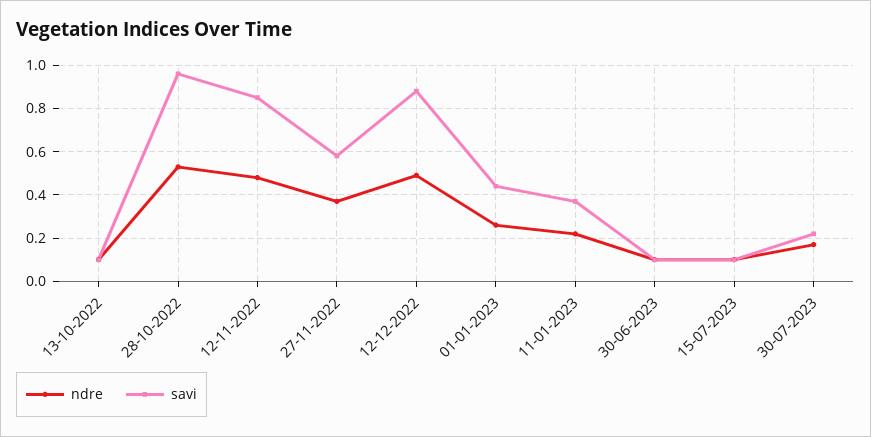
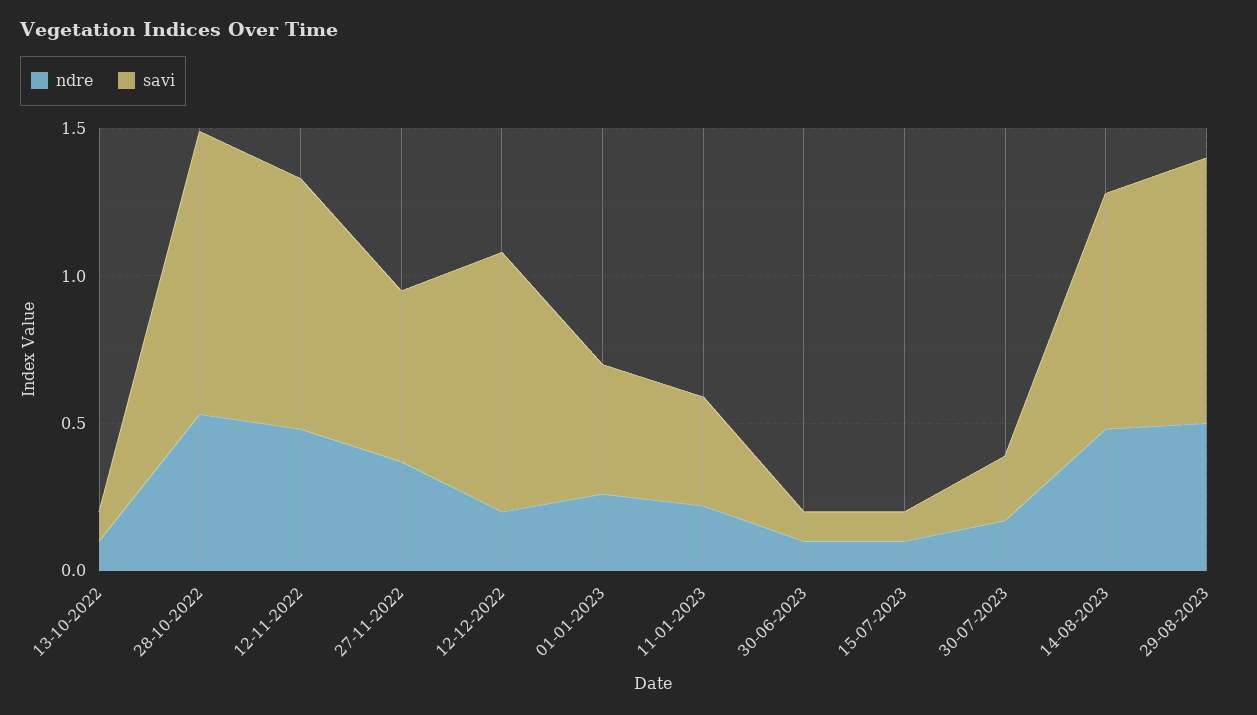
ndre, 12-12-2022: 0.5 -> 0.2
ndre, 14-08-2023: none -> 0.5
savi, 14-08-2023: none -> 0.8
ndre, 29-08-2023: none -> 0.5
savi, 29-08-2023: none -> 0.9

